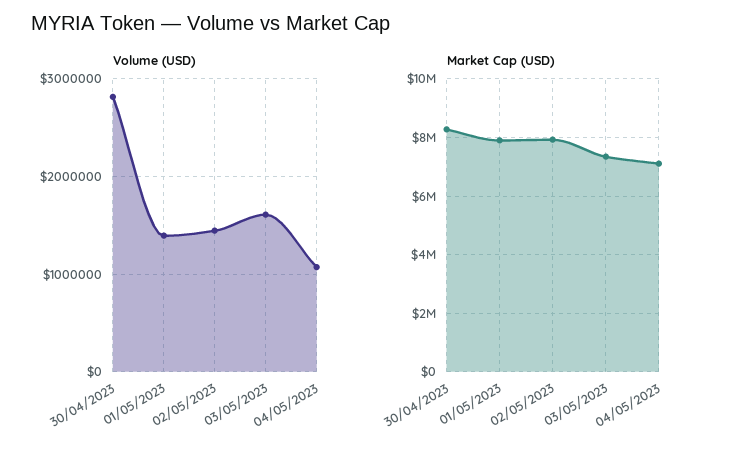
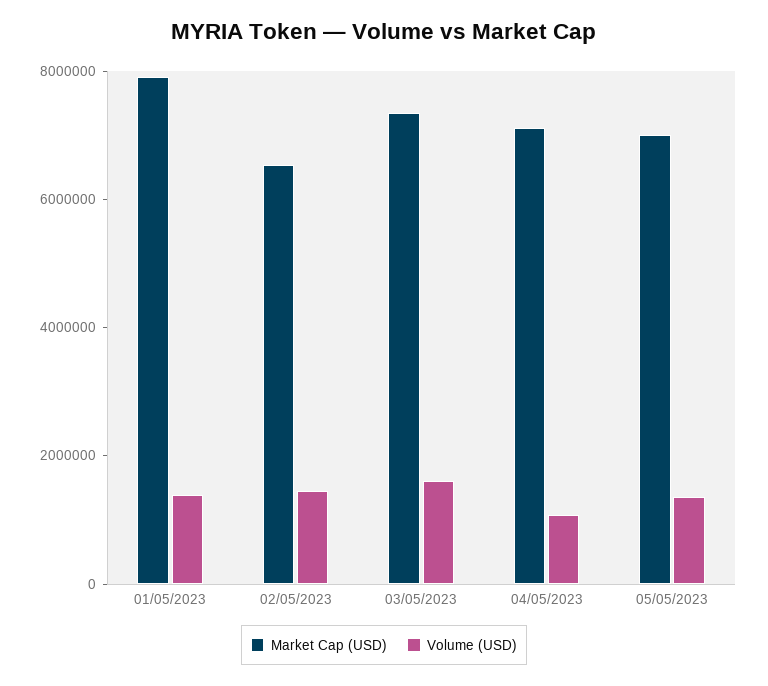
Volume (USD), 30/04/2023: 2800000 -> none
Market Cap (USD), 30/04/2023: 8250000 -> none
Market Cap (USD), 02/05/2023: 8000000 -> 6500000
Market Cap (USD), 05/05/2023: none -> 7000000
Volume (USD), 05/05/2023: none -> 1500000

